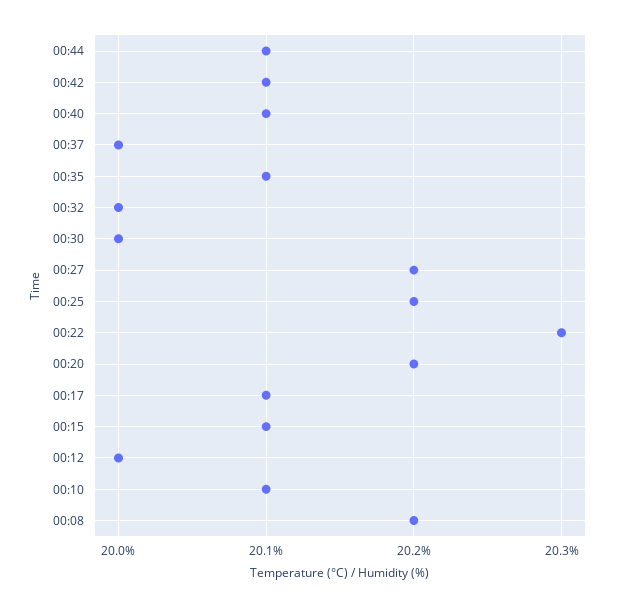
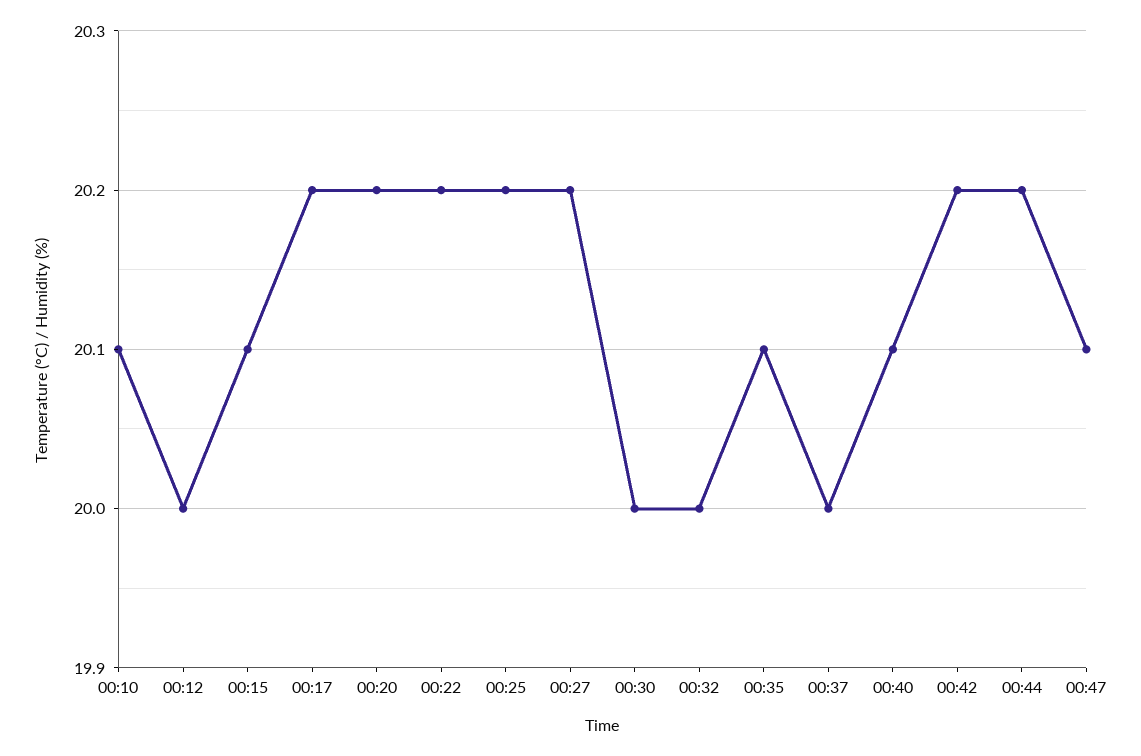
00:44: 20.1 -> 20.2
00:42: 20.1 -> 20.2
00:22: 20.3 -> 20.2
00:17: 20.1 -> 20.2
00:08: 20.2 -> none
00:47: none -> 20.1

